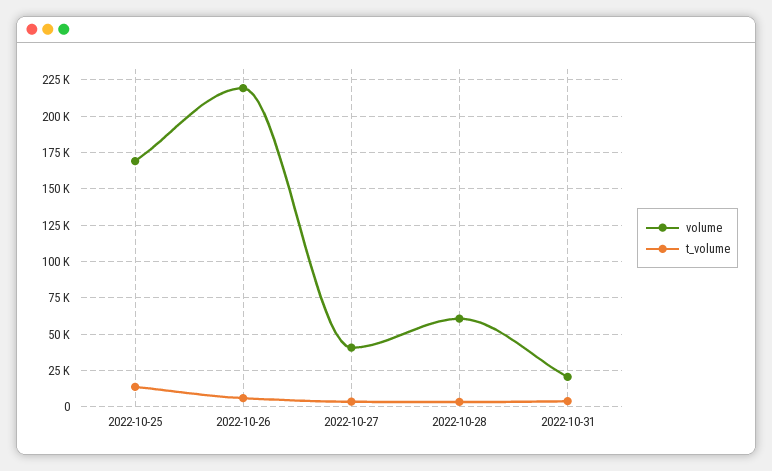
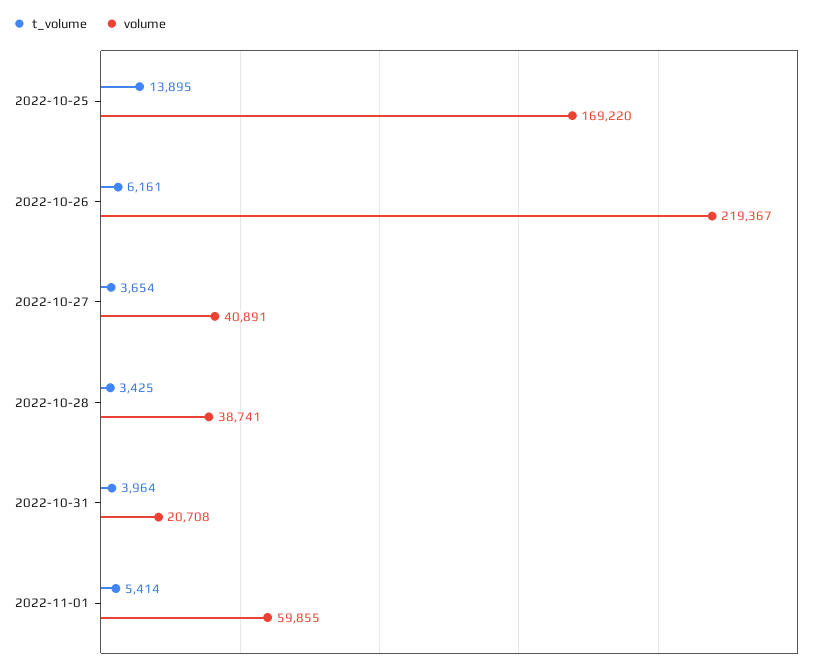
volume, 2022-10-28: 60000 -> 38741
t_volume, 2022-11-01: none -> 5414
volume, 2022-11-01: none -> 59855

